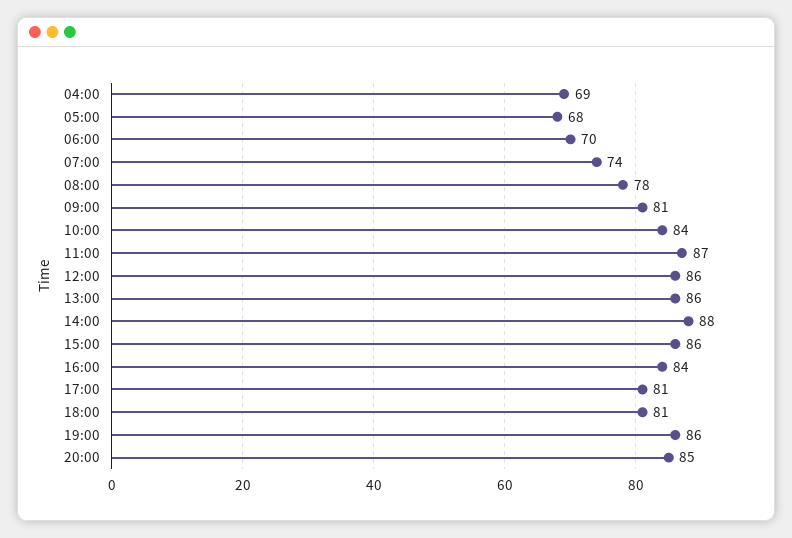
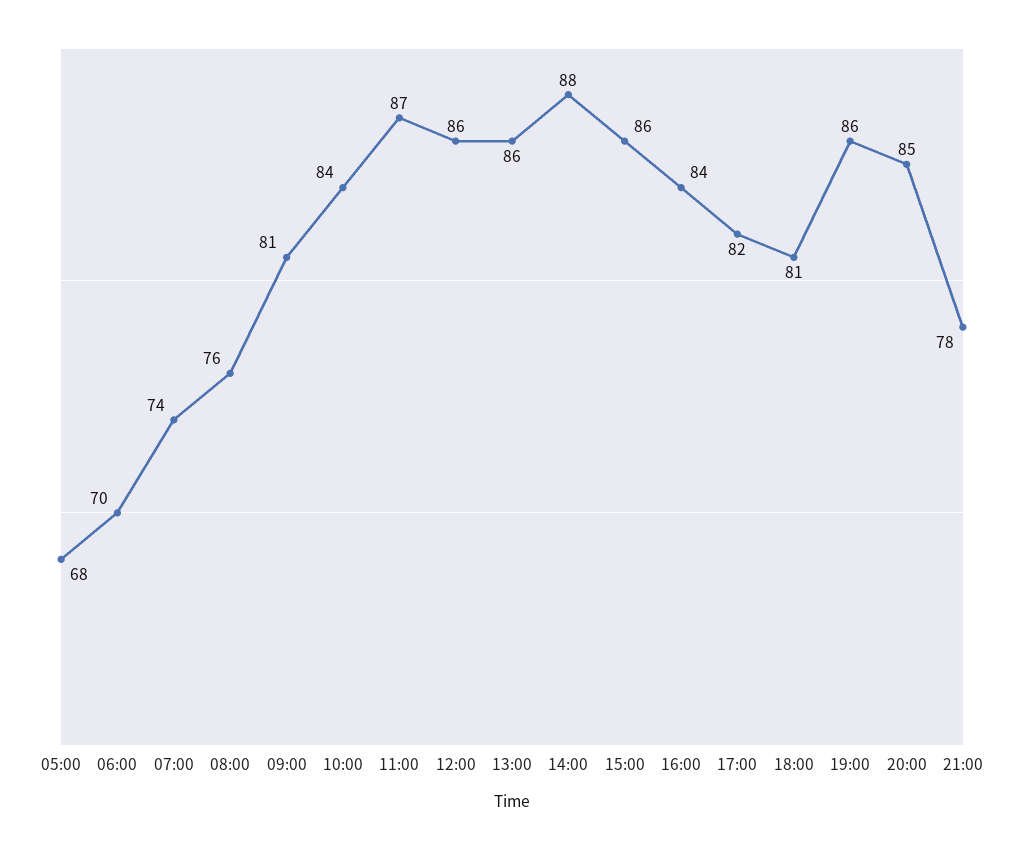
04:00: 69 -> none
08:00: 78 -> 76
17:00: 81 -> 82
21:00: none -> 78

